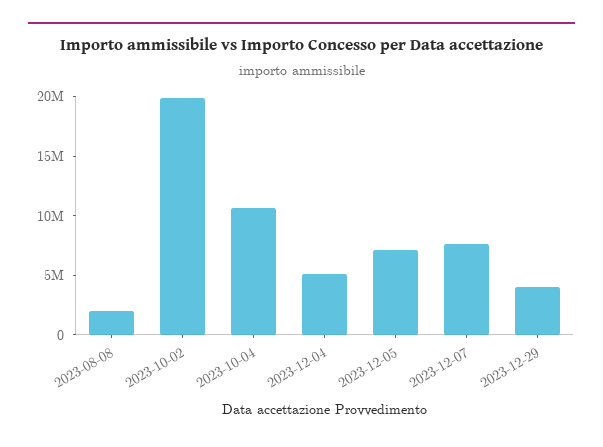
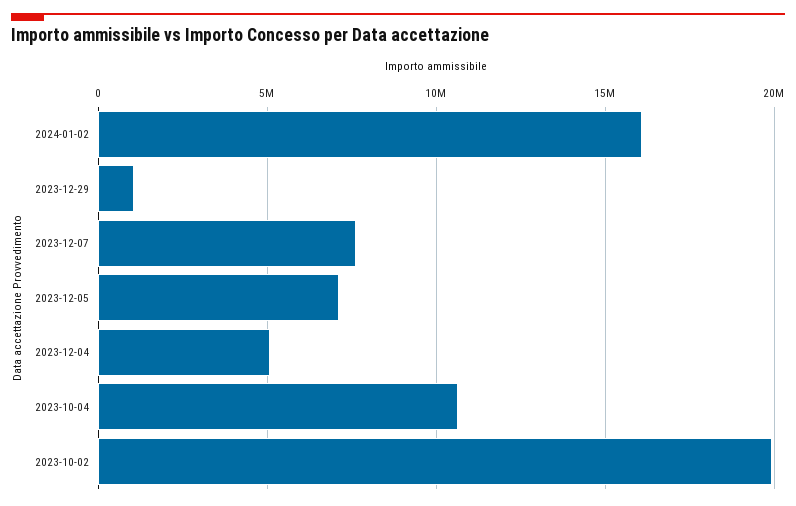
2023-08-08: 2000000 -> none
2023-12-29: 4000000 -> 1000000
2024-01-02: none -> 16000000

